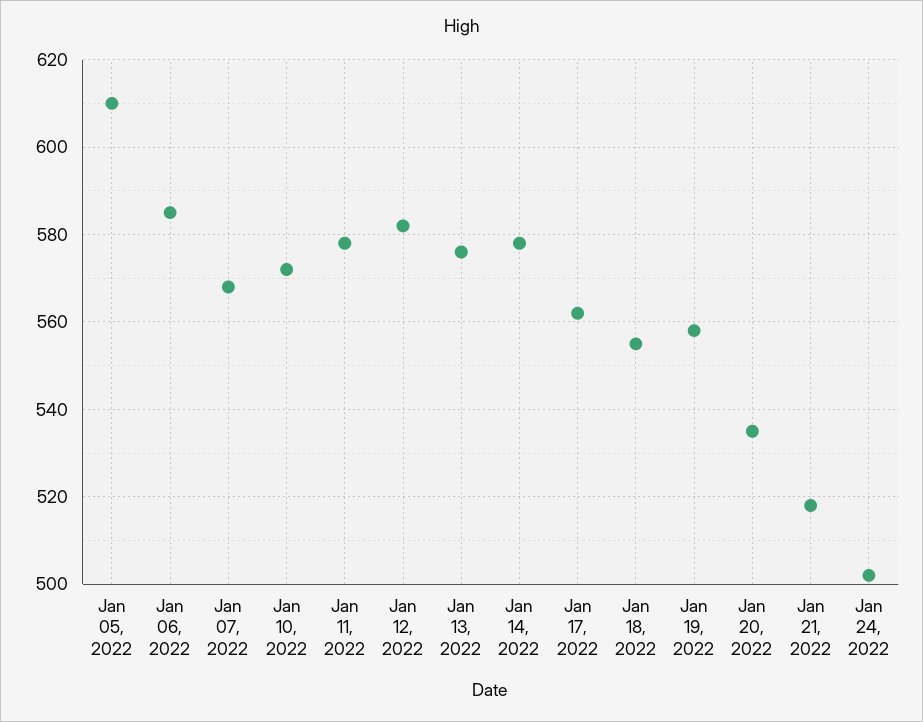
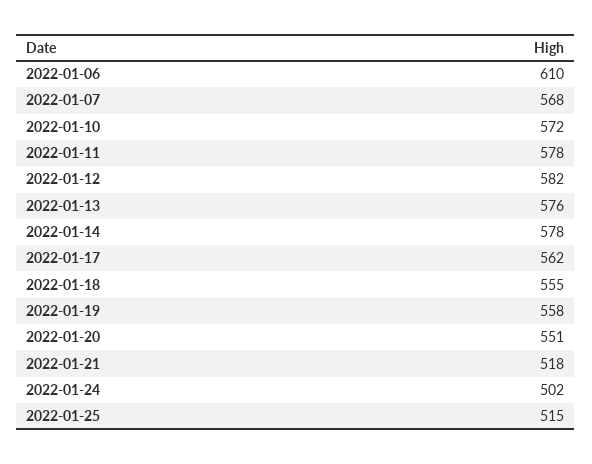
Jan 05, 2022: 610 -> none
Jan 06, 2022: 585 -> 610
Jan 20, 2022: 535 -> 551
2022-01-25: none -> 515

